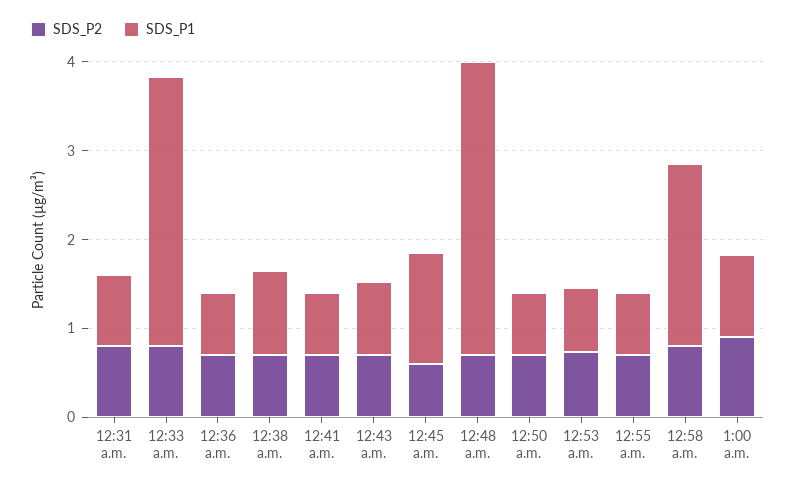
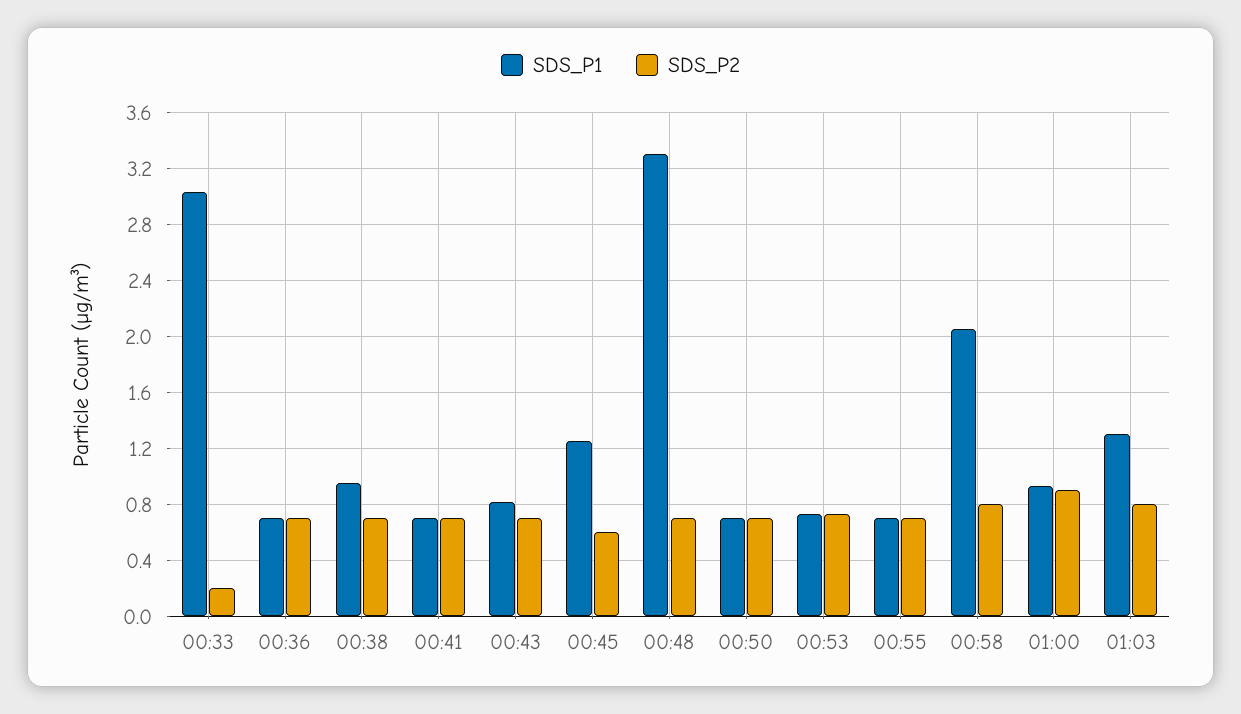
SDS_P2, 12:31 a.m.: 0.8 -> none
SDS_P1, 12:31 a.m.: 0.8 -> none
SDS_P2, 12:33 a.m.: 0.8 -> 0.2
SDS_P1, 01:03: none -> 1.3
SDS_P2, 01:03: none -> 0.8

